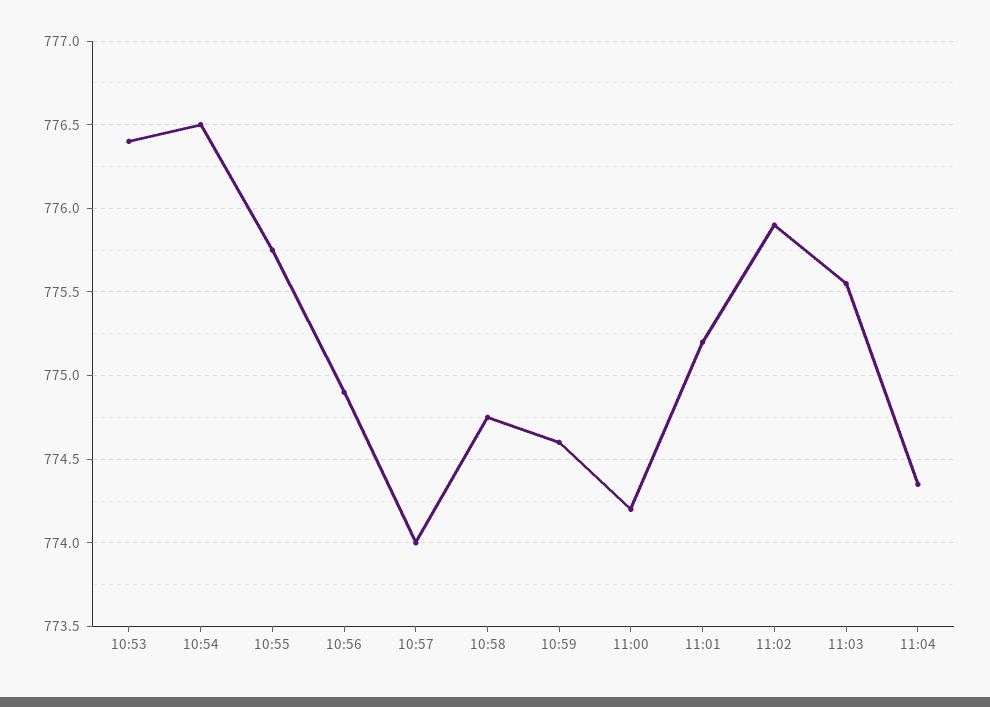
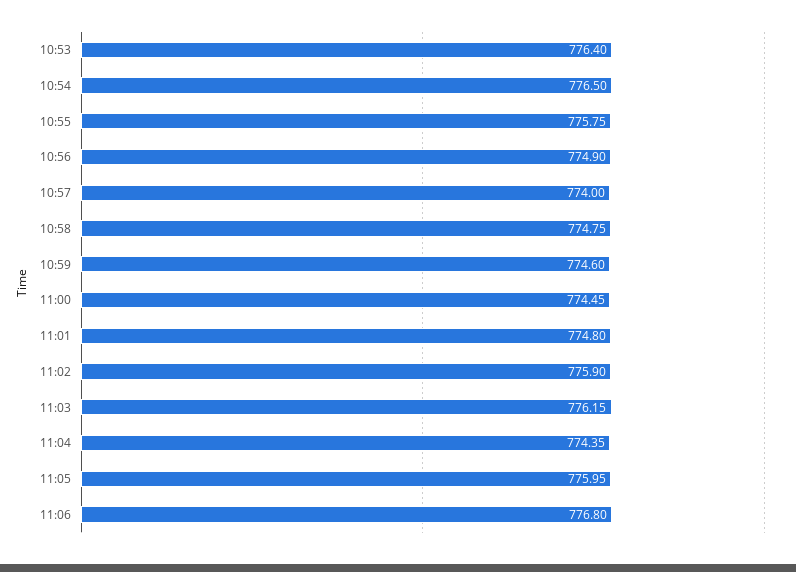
11:00: 774.2 -> 774.45
11:01: 775.2 -> 774.8
11:03: 775.55 -> 776.15
11:05: none -> 775.95
11:06: none -> 776.8

